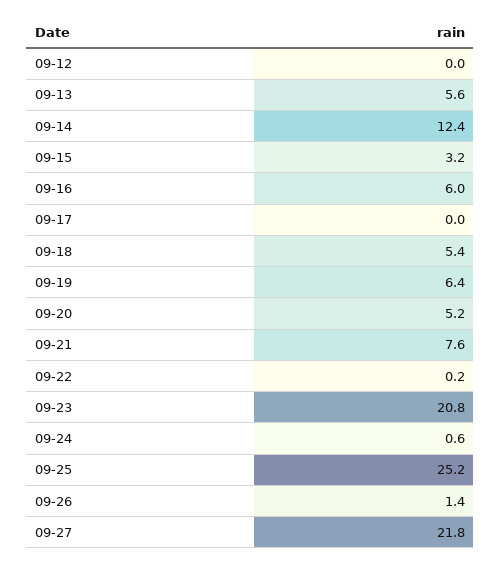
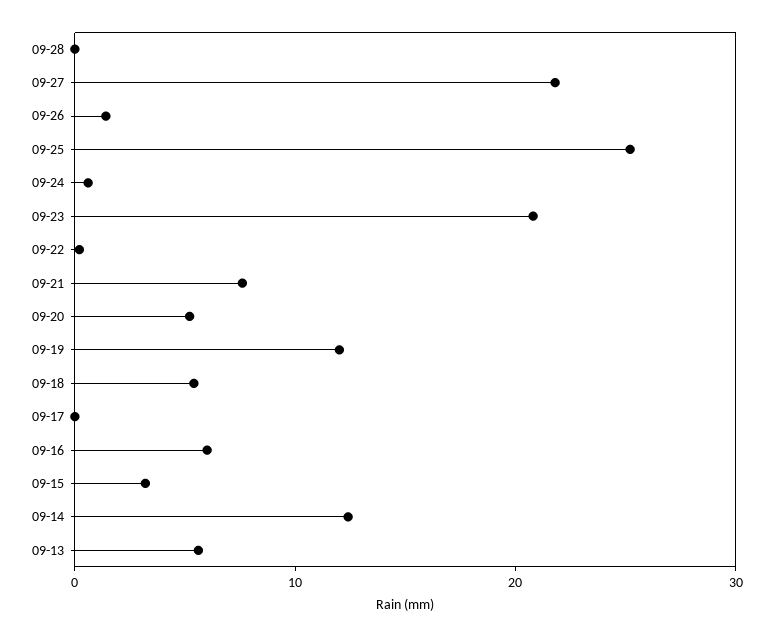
09-12: 0 -> none
09-19: 6.4 -> 12
09-28: none -> 0

